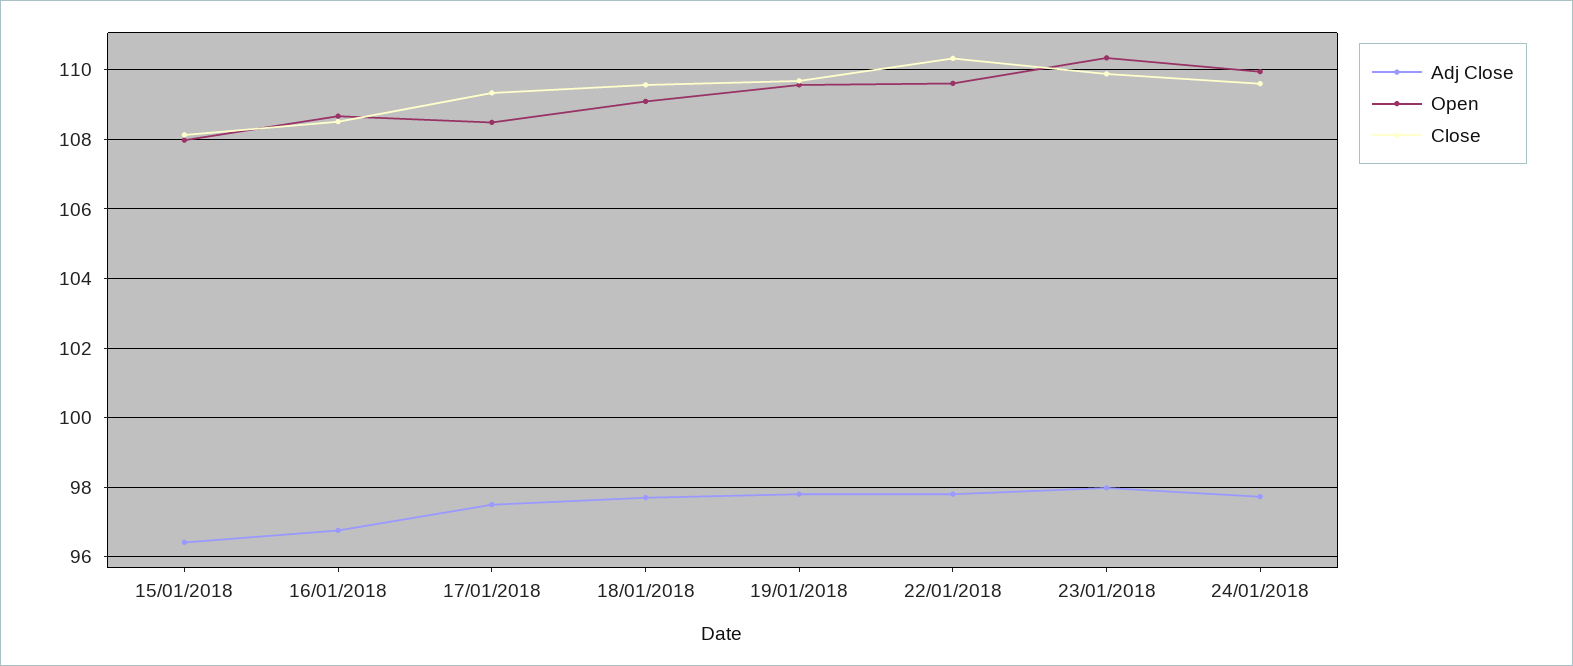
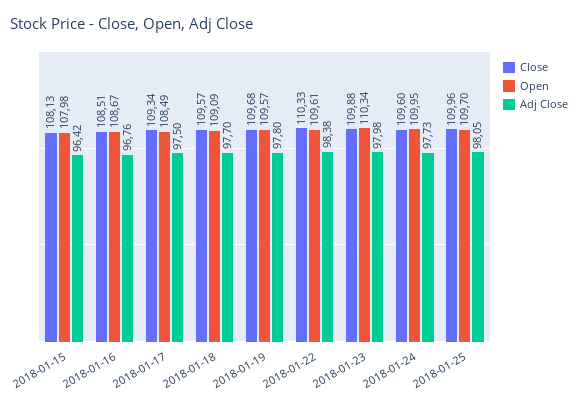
Adj Close, 22/01/2018: 97.8 -> 98.38
Close, 2018-01-25: none -> 109.96
Open, 2018-01-25: none -> 109.7
Adj Close, 2018-01-25: none -> 98.05

